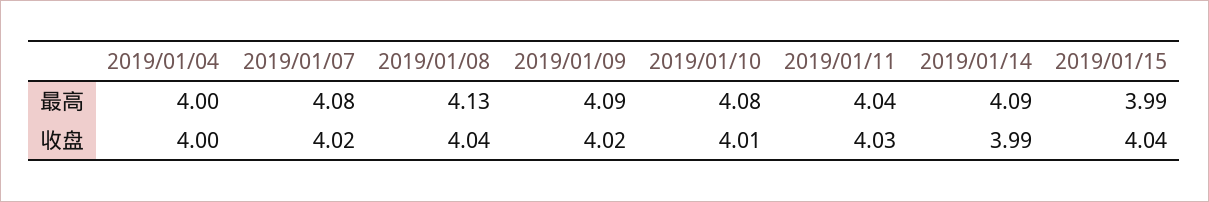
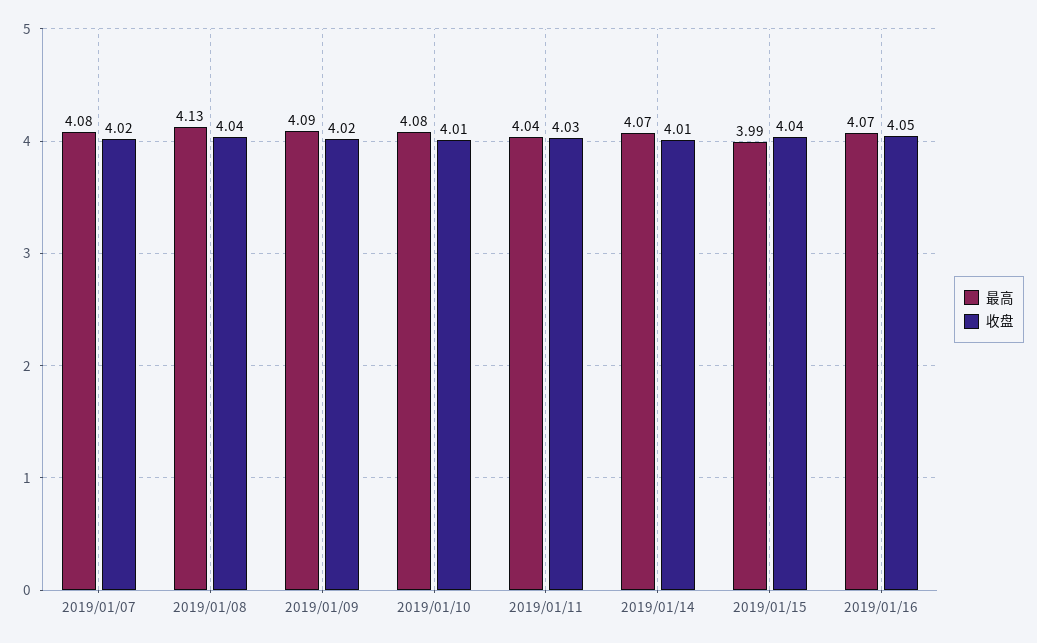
最高, 2019/01/04: 4 -> none
最高, 2019/01/14: 4.09 -> 4.07
收盘, 2019/01/04: 4 -> none
收盘, 2019/01/14: 3.99 -> 4.01
最高, 2019/01/16: none -> 4.07
收盘, 2019/01/16: none -> 4.05

